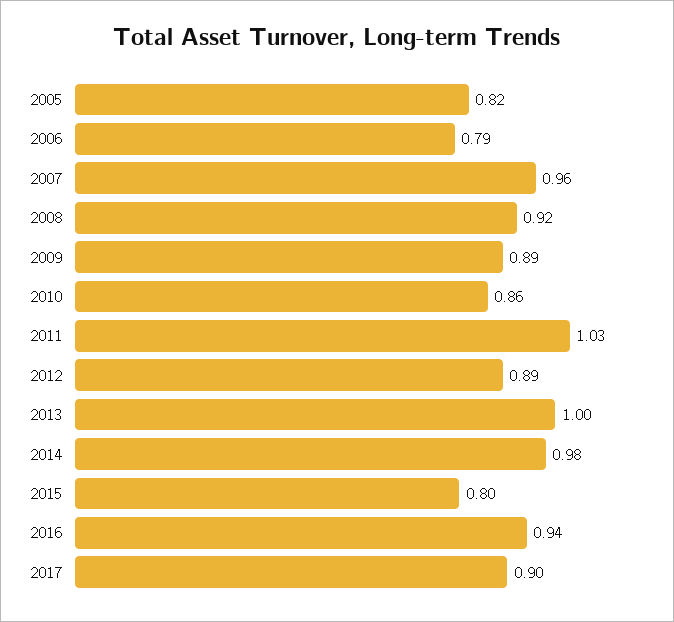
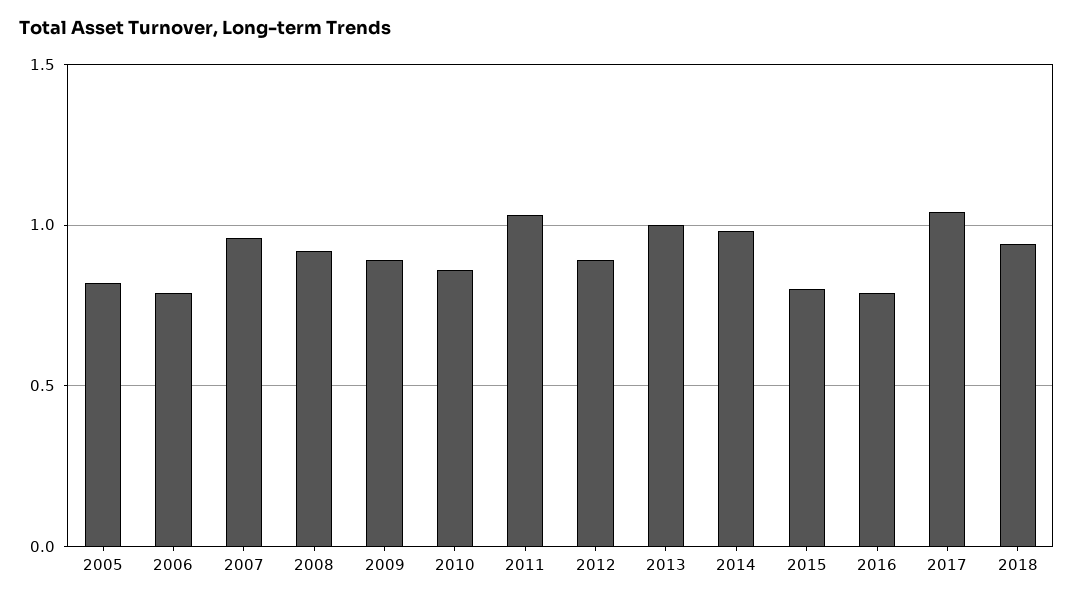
2016: 0.94 -> 0.8
2017: 0.9 -> 1.05
2018: none -> 0.95

